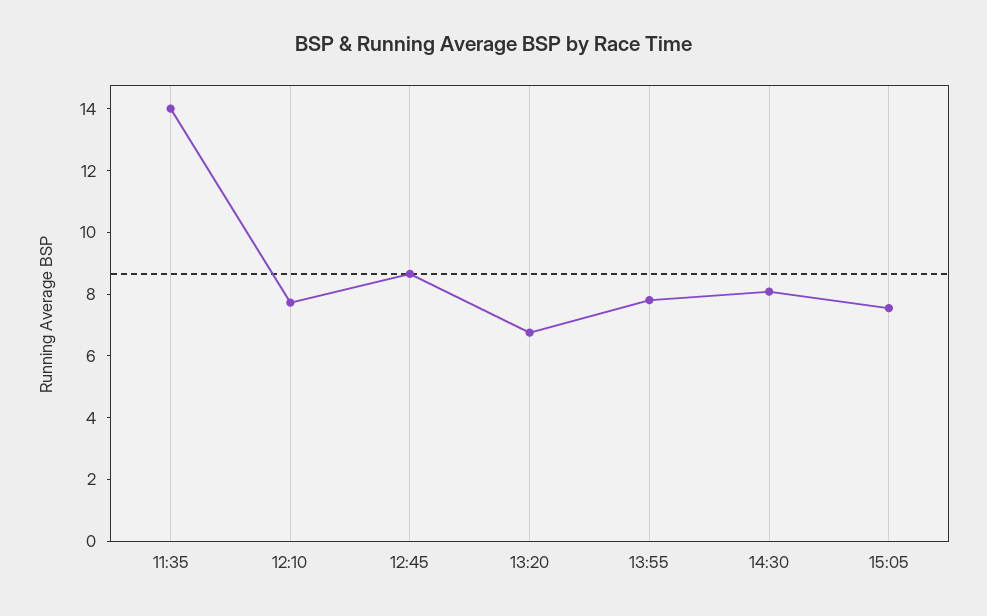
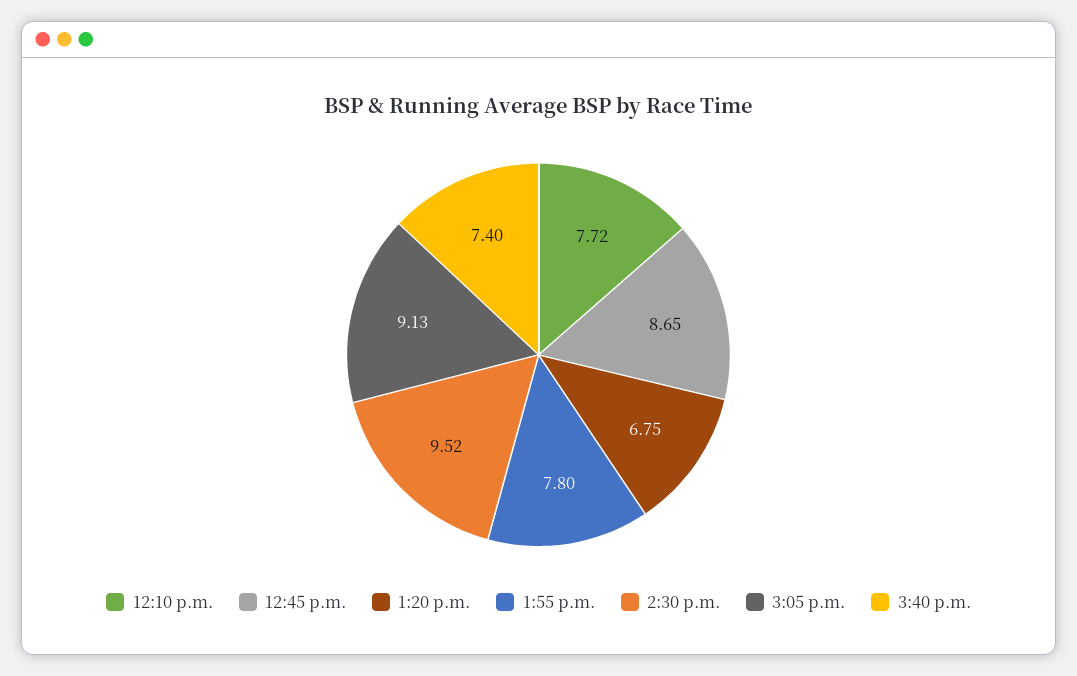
11:35: 14 -> none
14:30: 8 -> 9.52
15:05: 7.5 -> 9.13
3:40 p.m.: none -> 7.4

